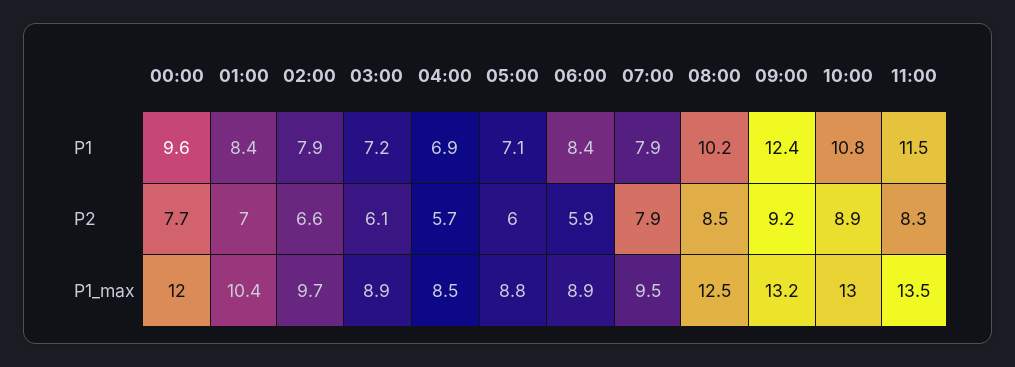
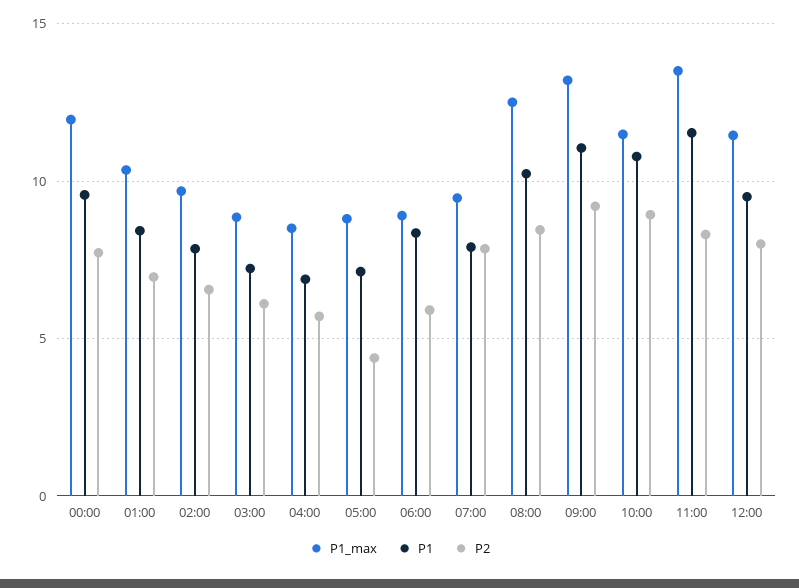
P1, 09:00: 12.4 -> 11
P2, 05:00: 6 -> 4.5
P1_max, 10:00: 13 -> 11.5
P1_max, 12:00: none -> 11.5
P1, 12:00: none -> 9.5
P2, 12:00: none -> 8

